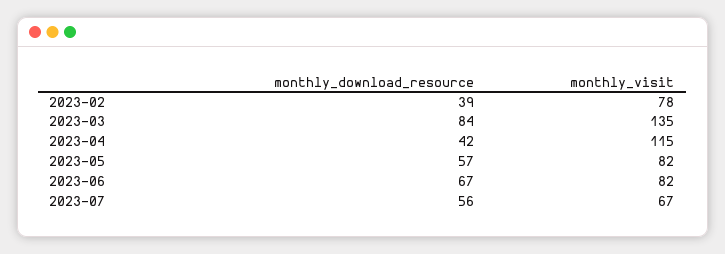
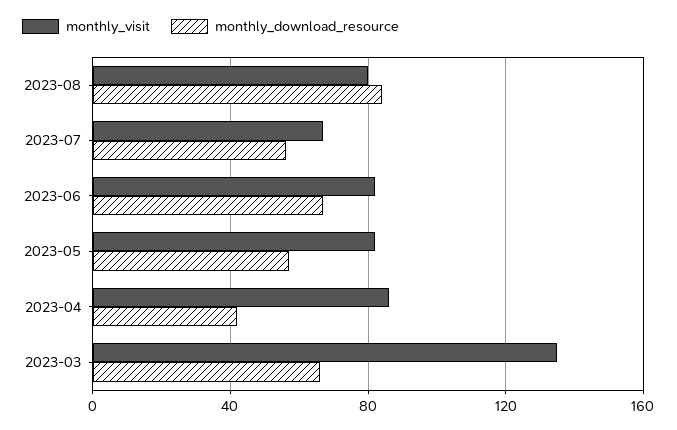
monthly_download_resource, 2023-02: 39 -> none
monthly_visit, 2023-02: 78 -> none
monthly_download_resource, 2023-03: 84 -> 65
monthly_visit, 2023-04: 115 -> 85
monthly_visit, 2023-08: none -> 80
monthly_download_resource, 2023-08: none -> 85

